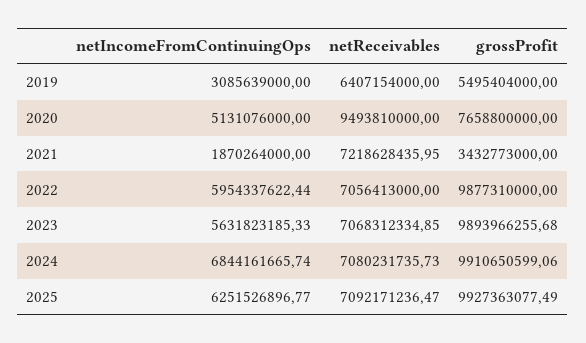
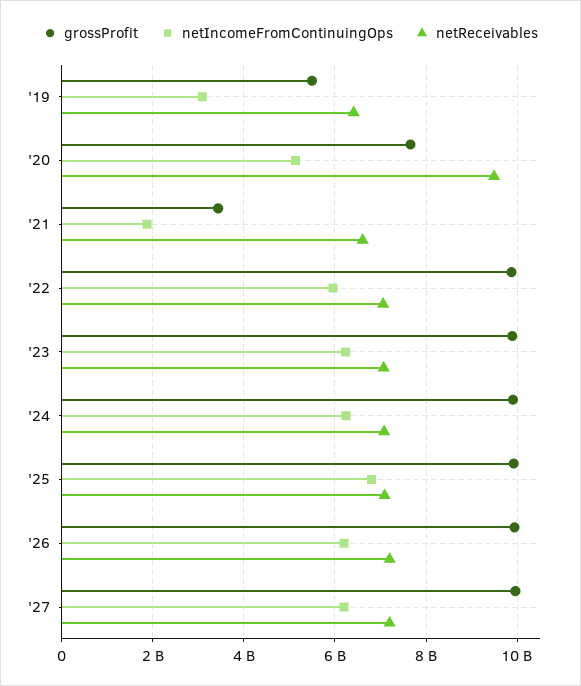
netReceivables, 2021: 7218628435.95 -> 6600000000
netIncomeFromContinuingOps, 2023: 5631823185.33 -> 6200000000
netIncomeFromContinuingOps, 2024: 6844161665.74 -> 6200000000
netIncomeFromContinuingOps, 2025: 6251526896.77 -> 6800000000
grossProfit, '26: none -> 10000000000
netIncomeFromContinuingOps, '26: none -> 6200000000
netReceivables, '26: none -> 7200000000
grossProfit, '27: none -> 10000000000
netIncomeFromContinuingOps, '27: none -> 6200000000
netReceivables, '27: none -> 7200000000

